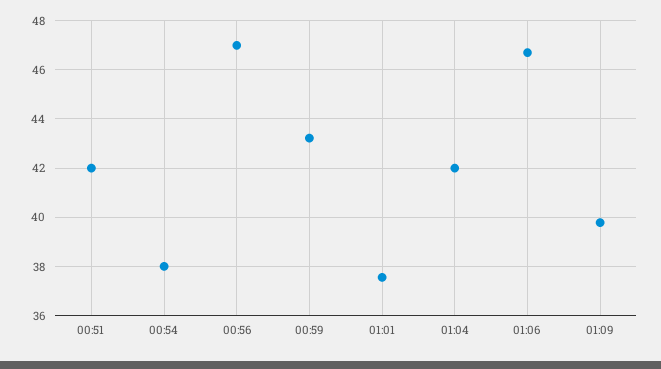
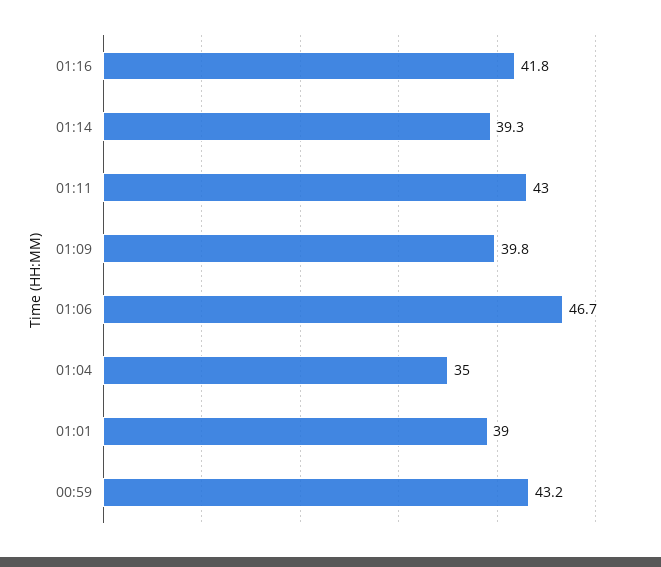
00:51: 42 -> none
00:54: 38 -> none
00:56: 47 -> none
01:01: 37.5 -> 39
01:04: 42 -> 35
01:16: none -> 41.8
01:14: none -> 39.3
01:11: none -> 43

